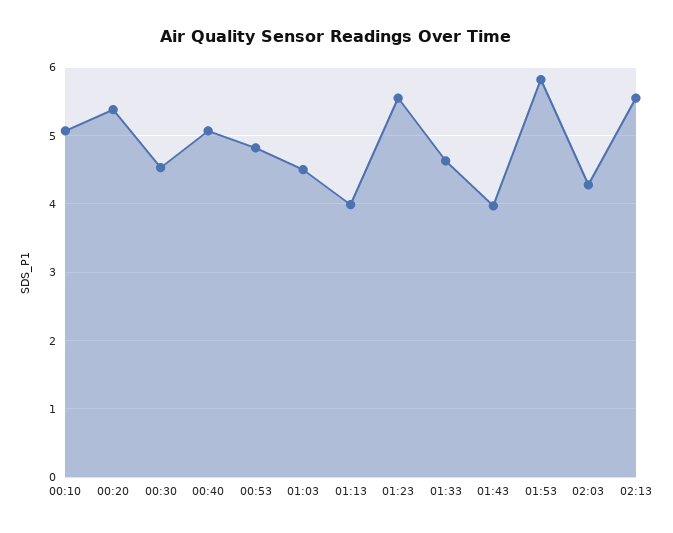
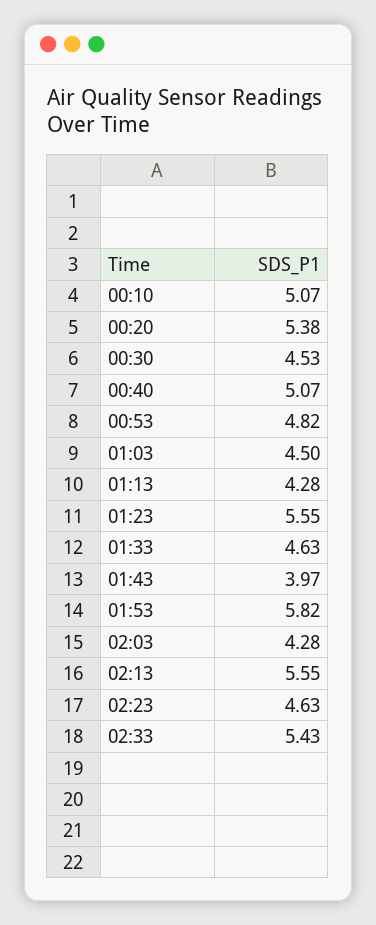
01:13: 4 -> 4.28
02:23: none -> 4.63
02:33: none -> 5.43

